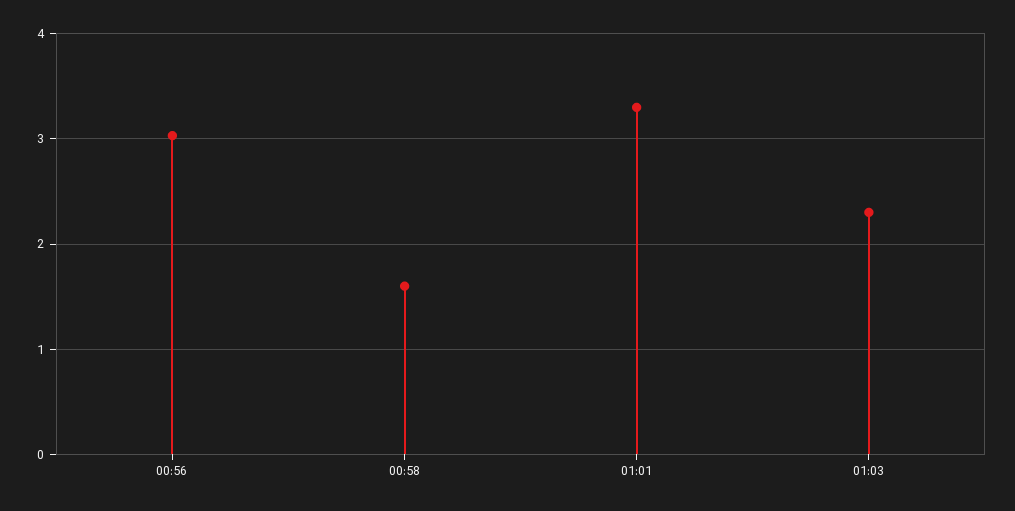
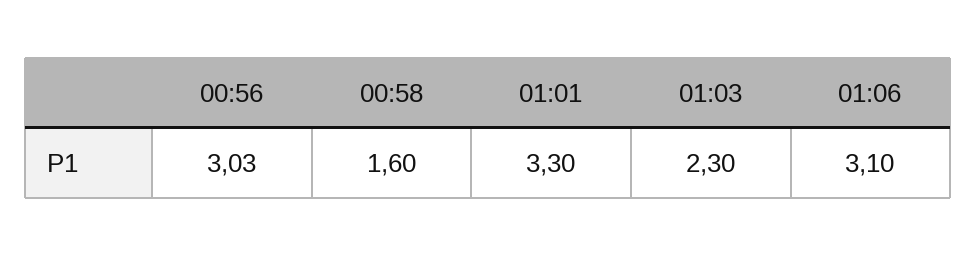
01:06: none -> 3.1

